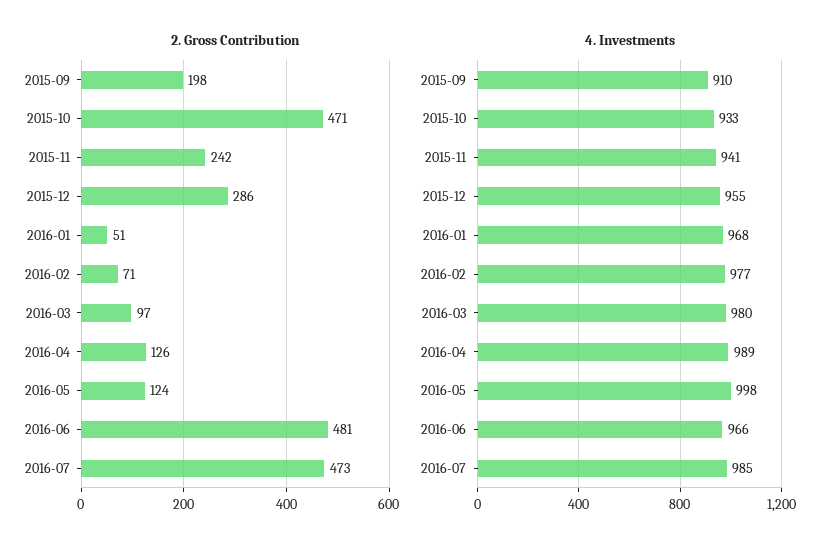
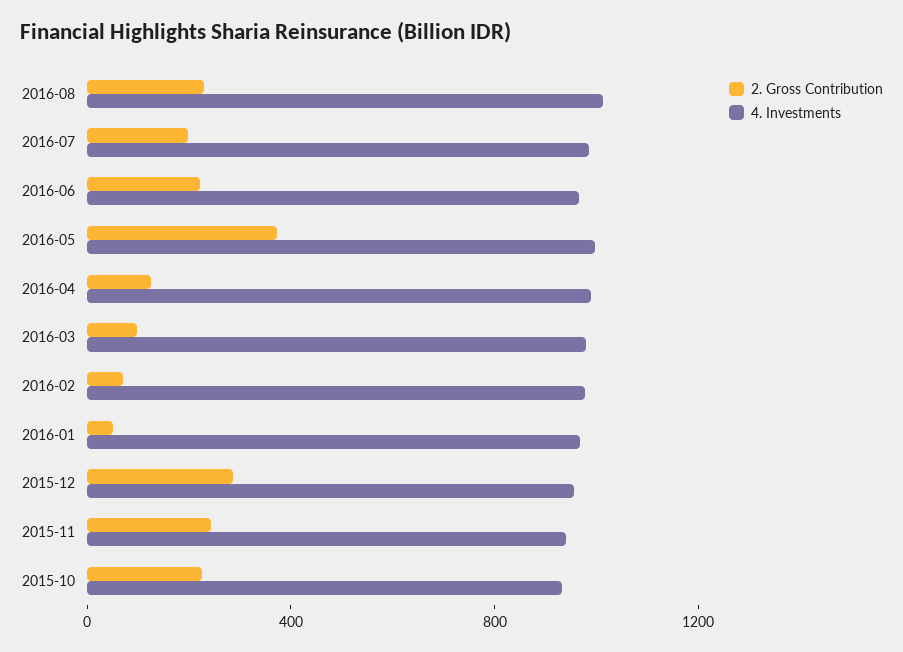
2. Gross Contribution, 2015-09: 198 -> none
2. Gross Contribution, 2015-10: 471 -> 200
2. Gross Contribution, 2016-05: 124 -> 400
2. Gross Contribution, 2016-06: 481 -> 200
2. Gross Contribution, 2016-07: 473 -> 200
4. Investments, 2015-09: 910 -> none
2. Gross Contribution, 2016-08: none -> 200
4. Investments, 2016-08: none -> 1000

